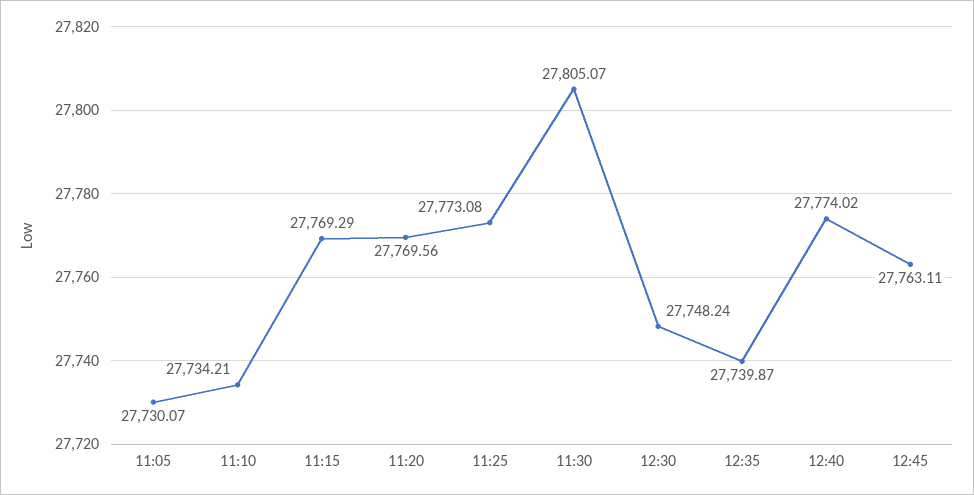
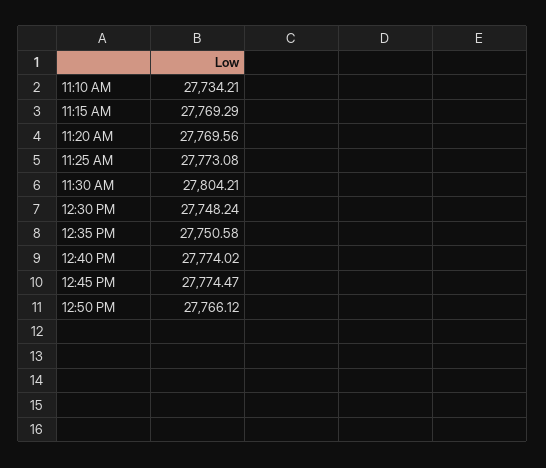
11:05: 27730.07 -> none
11:30: 27805.07 -> 27804.21
12:35: 27739.87 -> 27750.58
12:45: 27763.11 -> 27774.47
12:50 PM: none -> 27766.12

